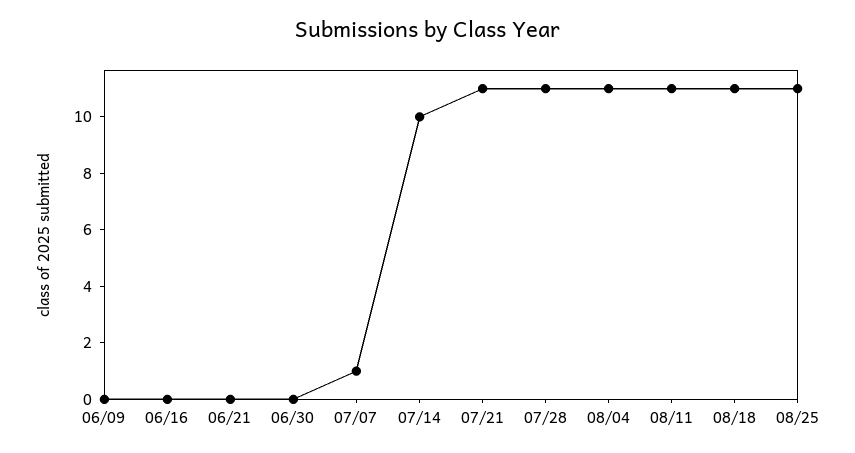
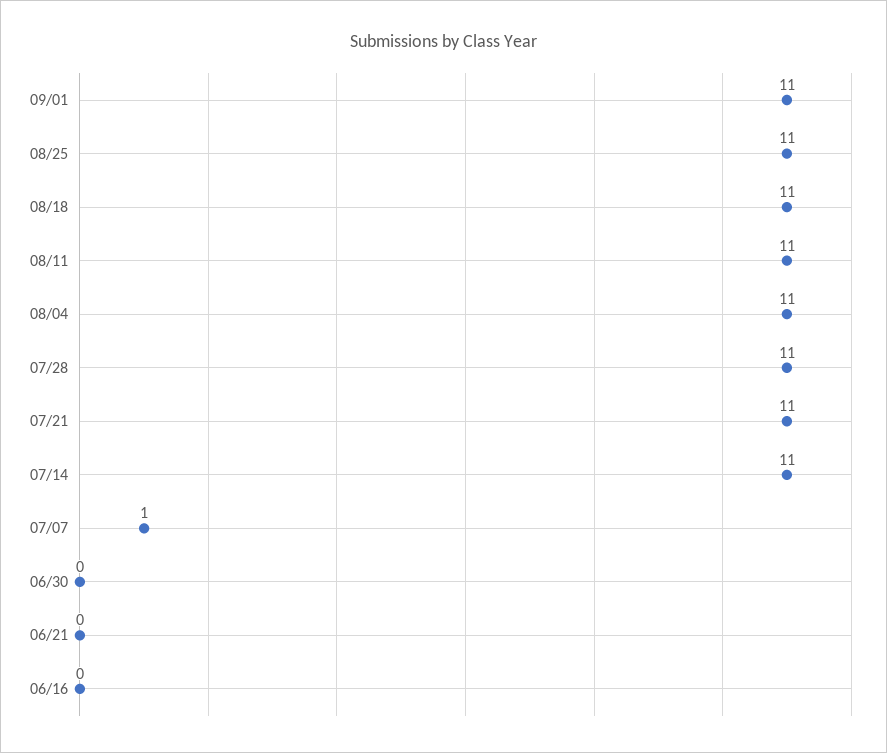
06/09: 0 -> none
07/14: 10 -> 11
09/01: none -> 11

